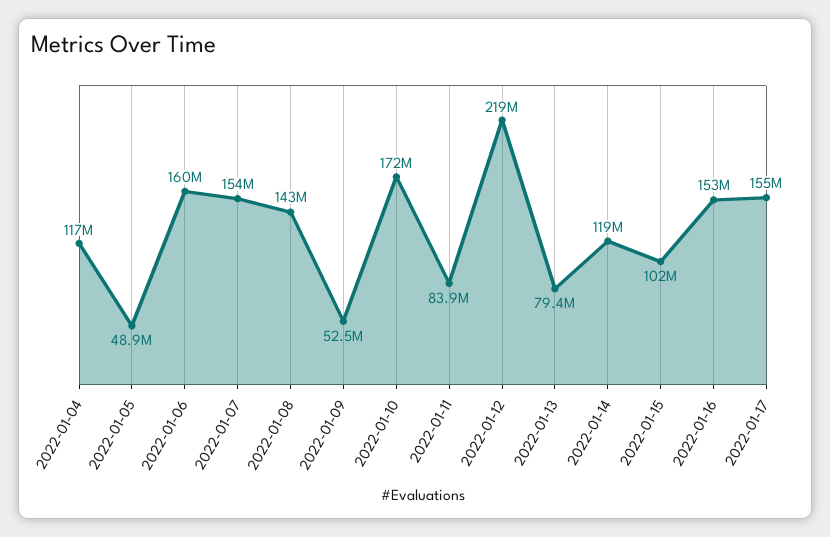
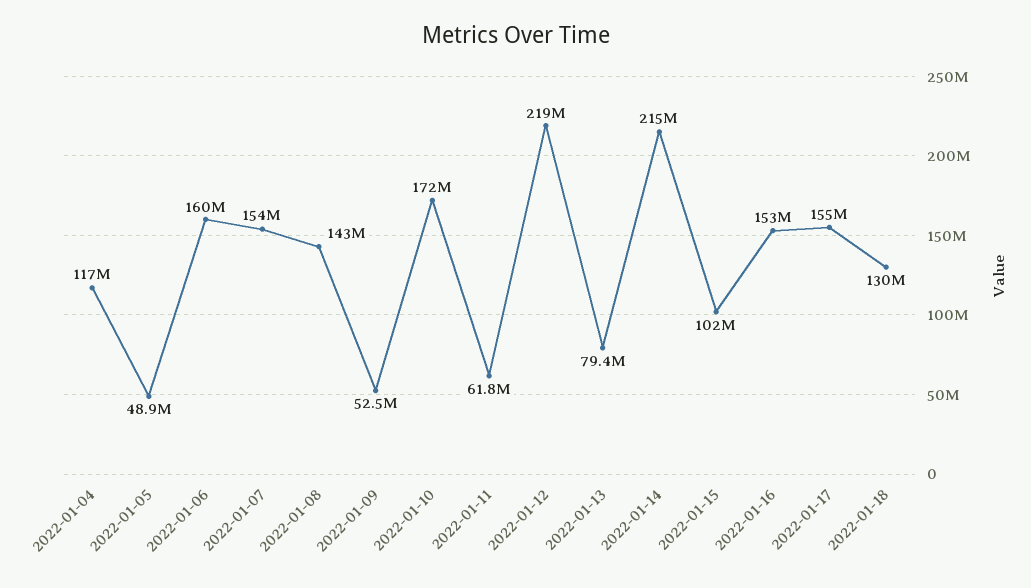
2022-01-11: 83900000 -> 61800000
2022-01-14: 119000000 -> 215000000
2022-01-18: none -> 130000000

